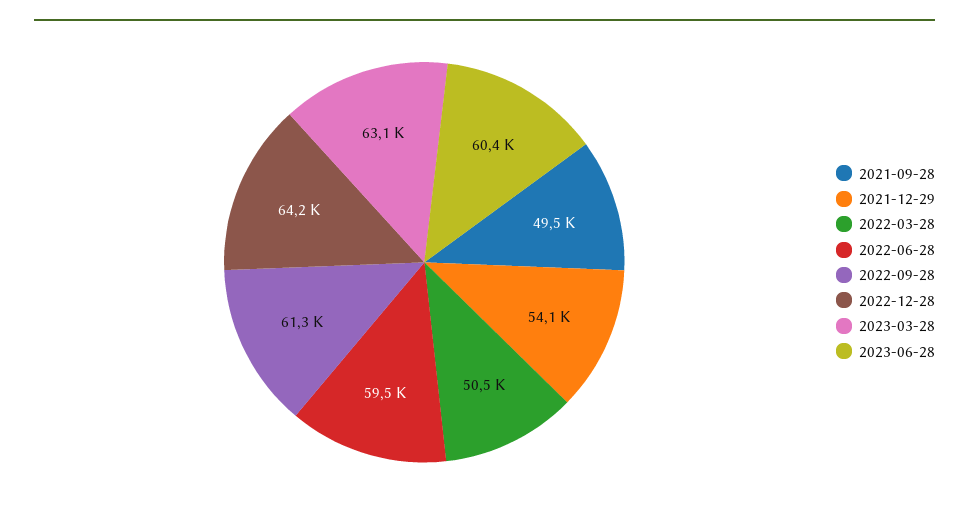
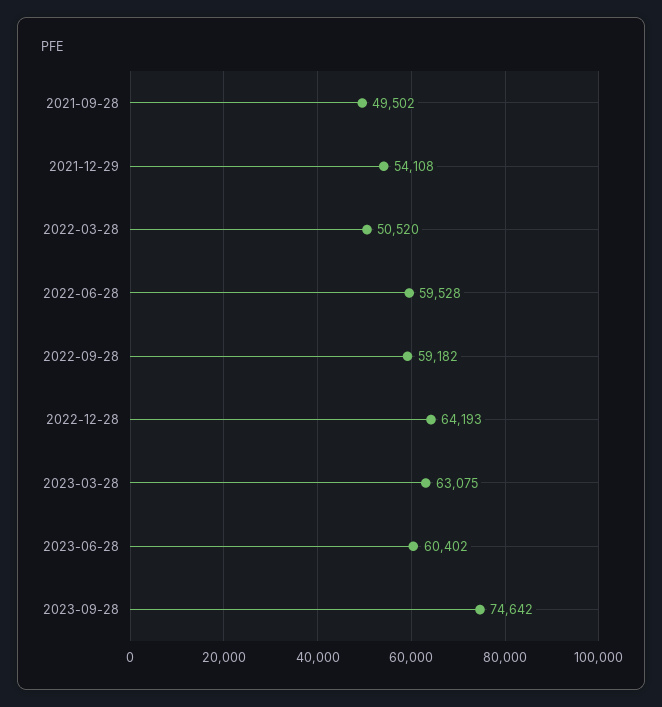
2022-09-28: 61300 -> 59182
2023-09-28: none -> 74642

